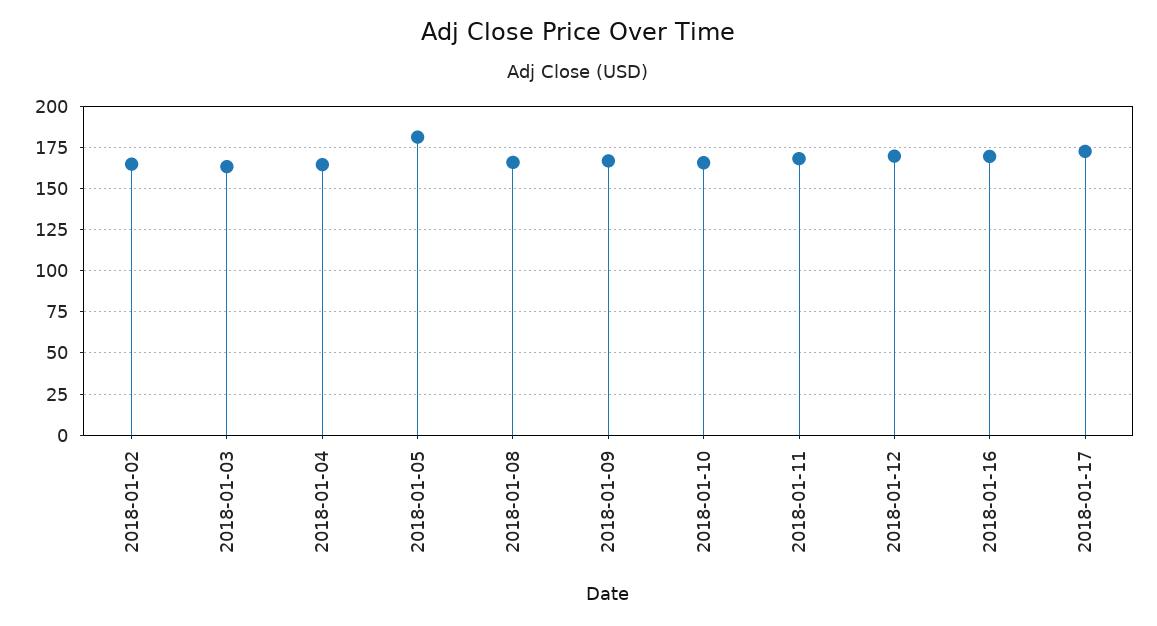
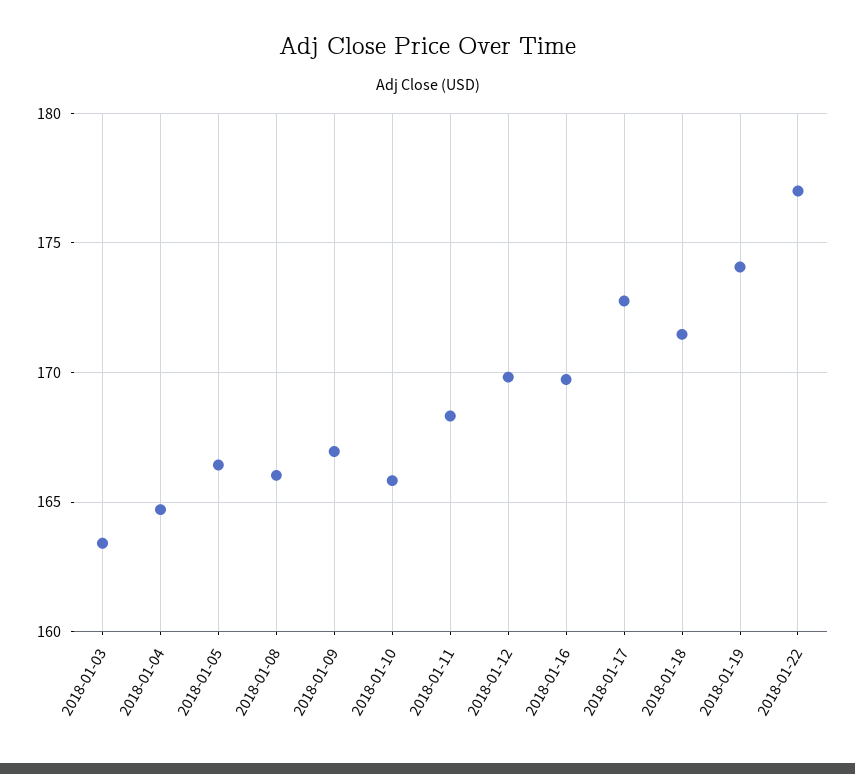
2018-01-02: 165 -> none
2018-01-05: 180 -> 166.5
2018-01-18: none -> 171.5
2018-01-19: none -> 174
2018-01-22: none -> 177

